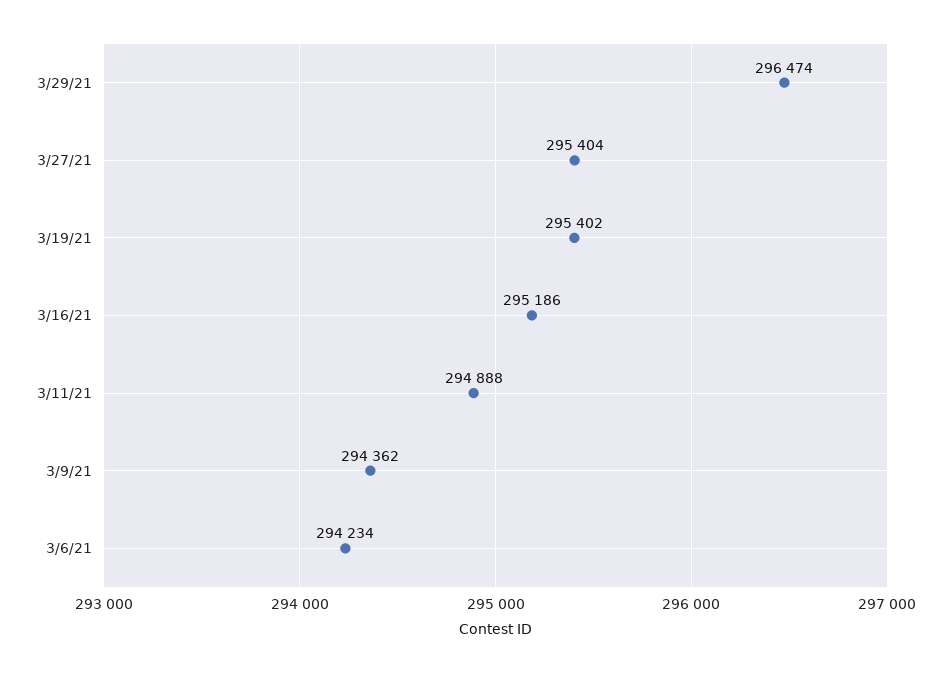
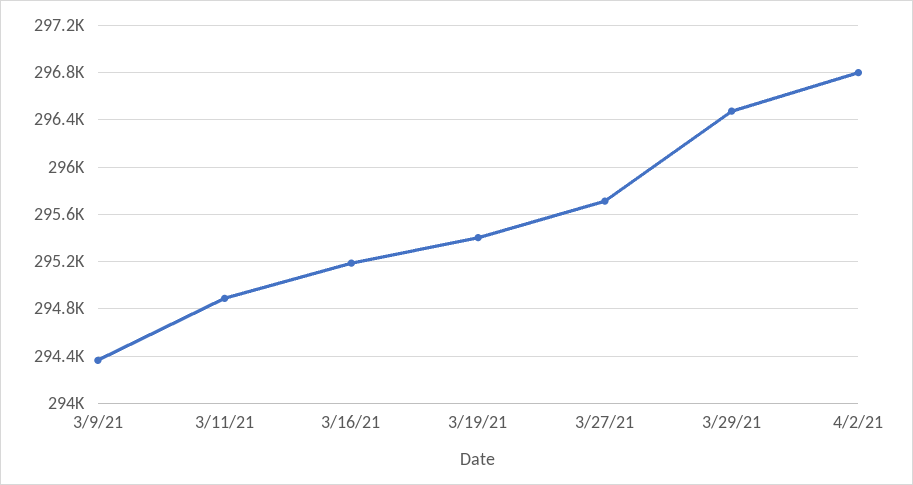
3/27/21: 295404 -> 295700
3/6/21: 294234 -> none
4/2/21: none -> 296800

